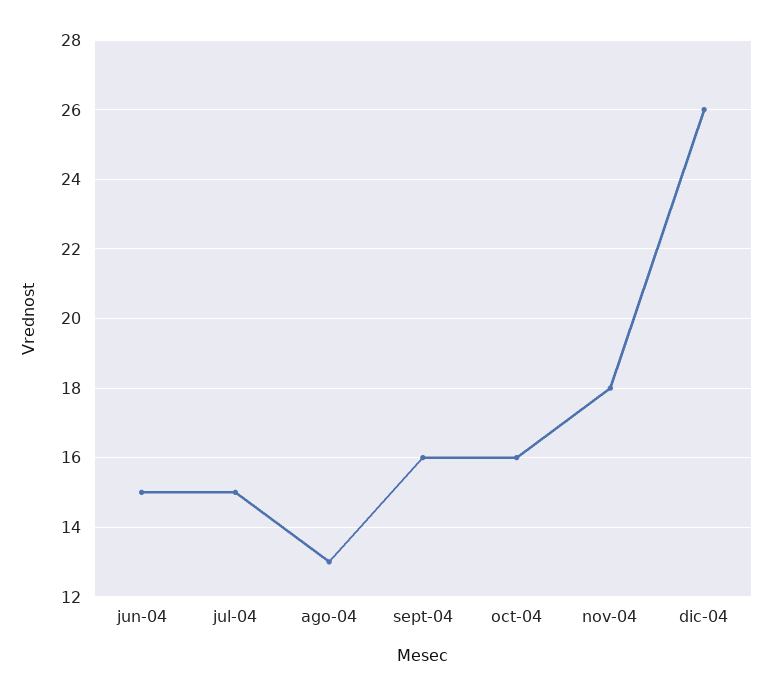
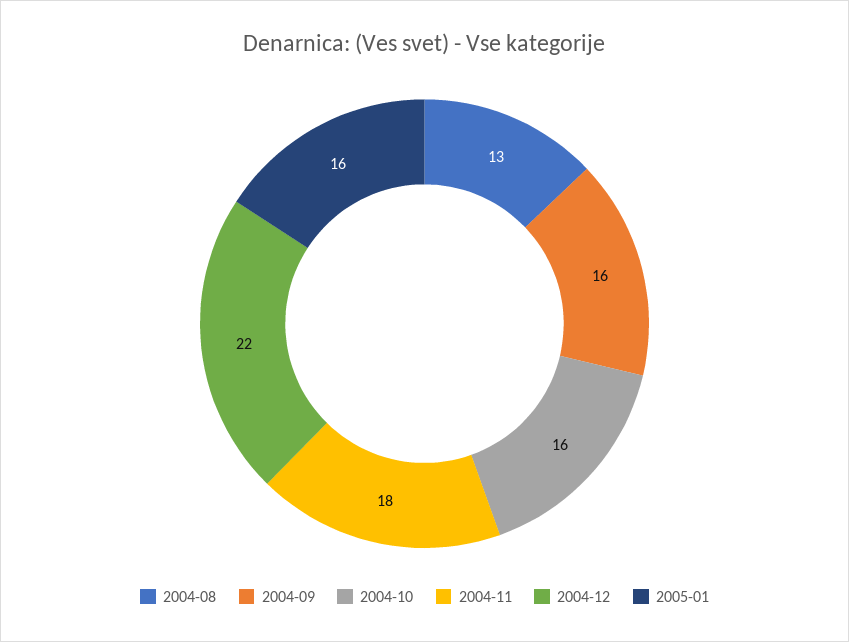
jun-04: 15 -> none
jul-04: 15 -> none
dic-04: 26 -> 22
2005-01: none -> 16

